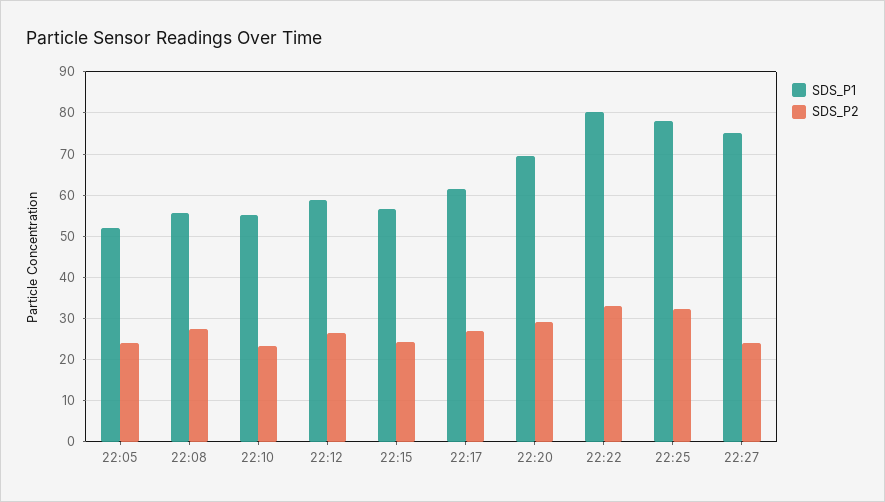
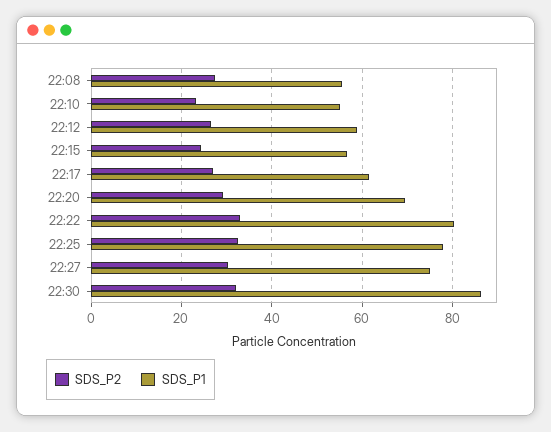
SDS_P1, 22:05: 52 -> none
SDS_P2, 22:05: 24 -> none
SDS_P2, 22:27: 24 -> 30
SDS_P2, 22:30: none -> 32
SDS_P1, 22:30: none -> 86

